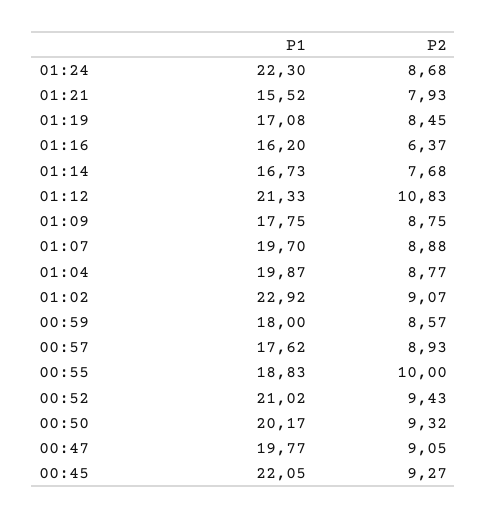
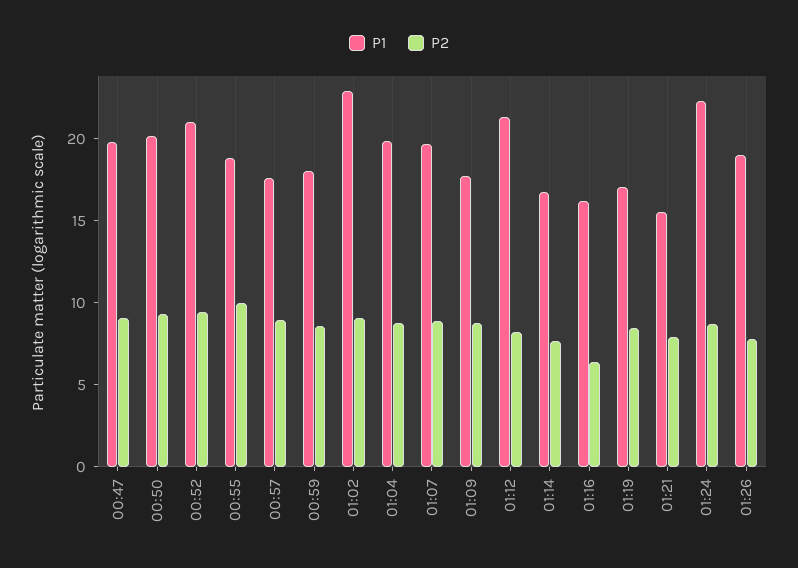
P2, 01:12: 10.83 -> 8
P1, 00:45: 22.05 -> none
P2, 00:45: 9.27 -> none
P1, 01:26: none -> 19
P2, 01:26: none -> 8

